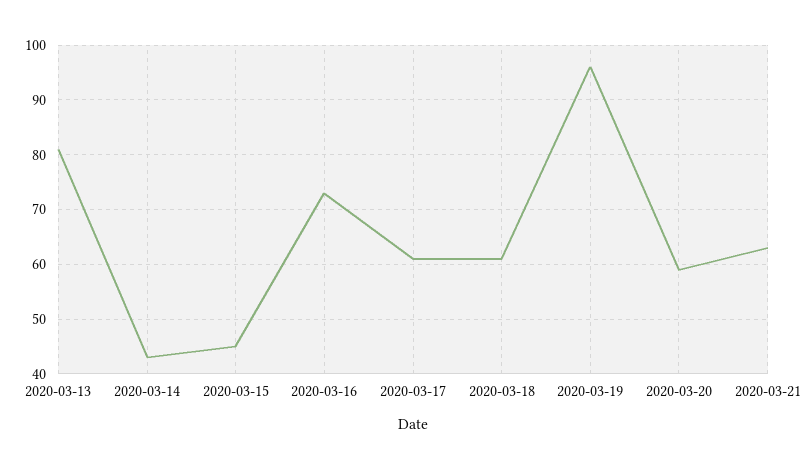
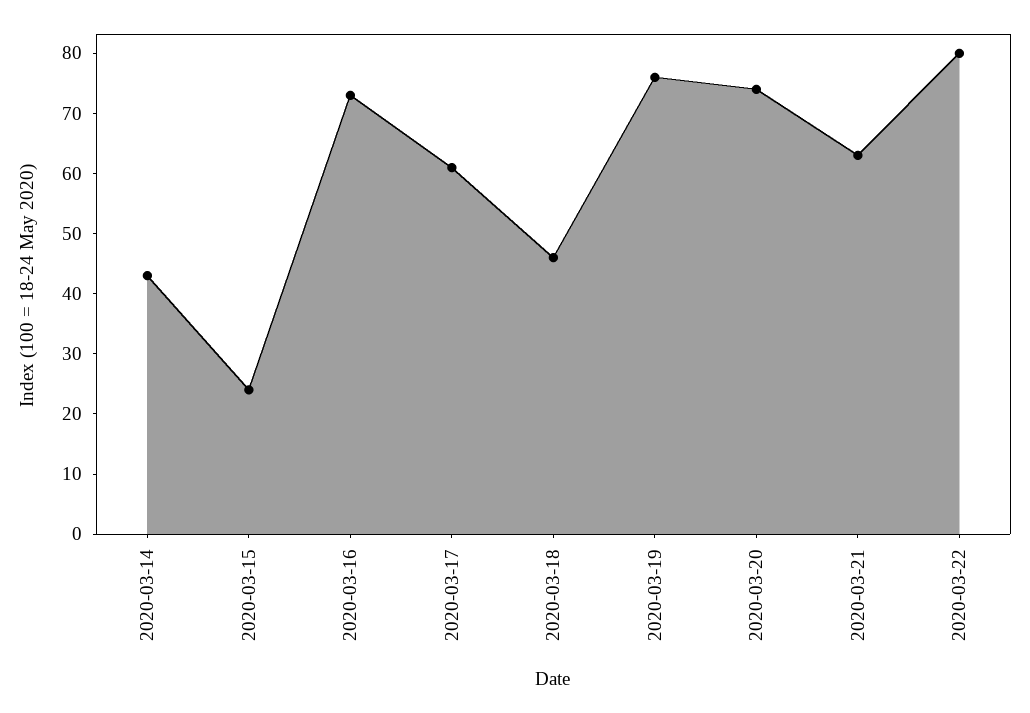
2020-03-13: 80 -> none
2020-03-15: 45 -> 25
2020-03-18: 60 -> 45
2020-03-19: 95 -> 75
2020-03-20: 60 -> 75
2020-03-22: none -> 80

